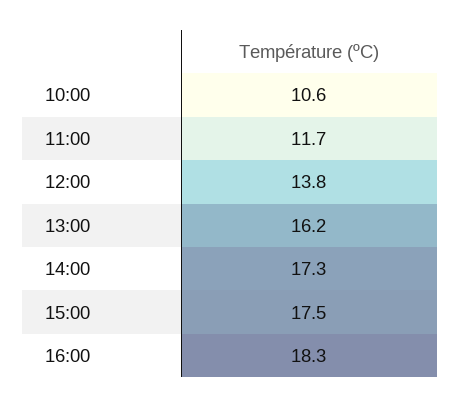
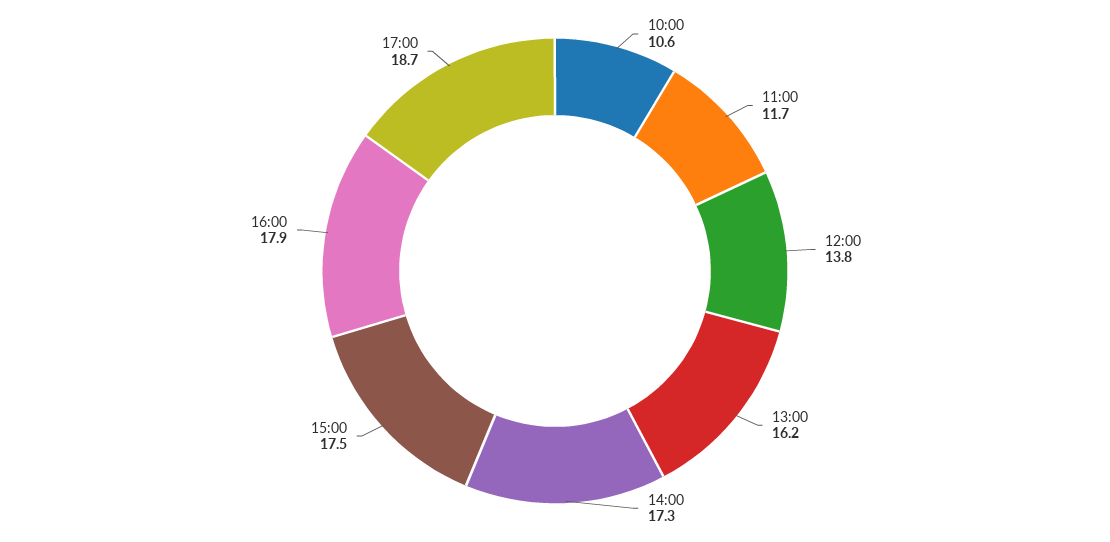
16:00: 18.3 -> 17.9
17:00: none -> 18.7

